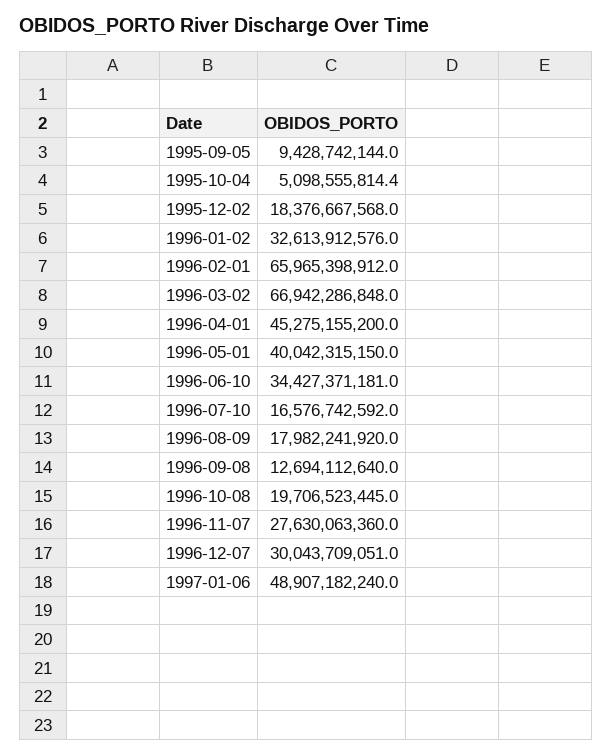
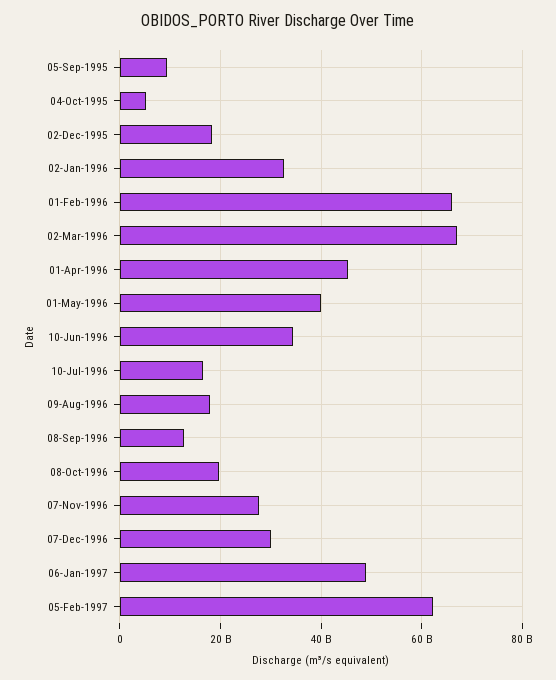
05-Feb-1997: none -> 62000000000

